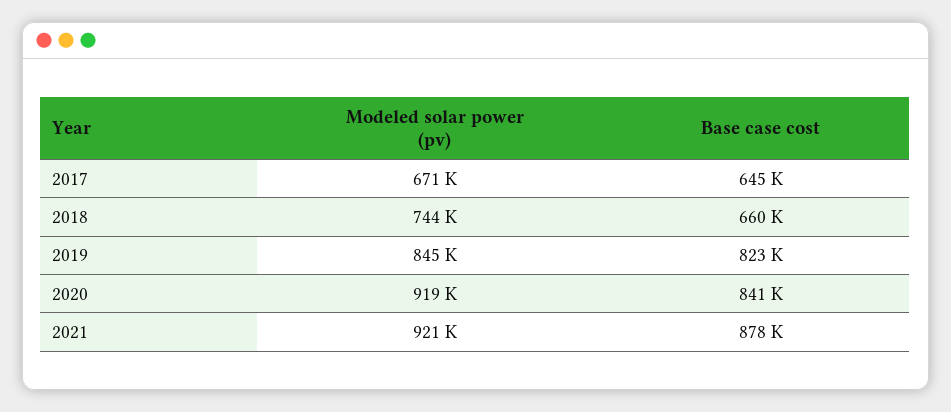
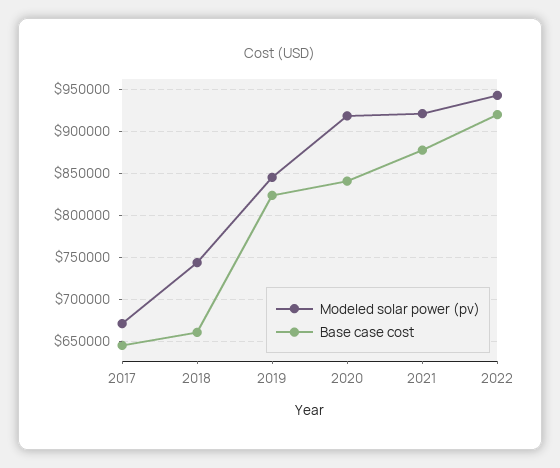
Modeled solar power (pv), 2022: none -> 940000
Base case cost, 2022: none -> 920000

